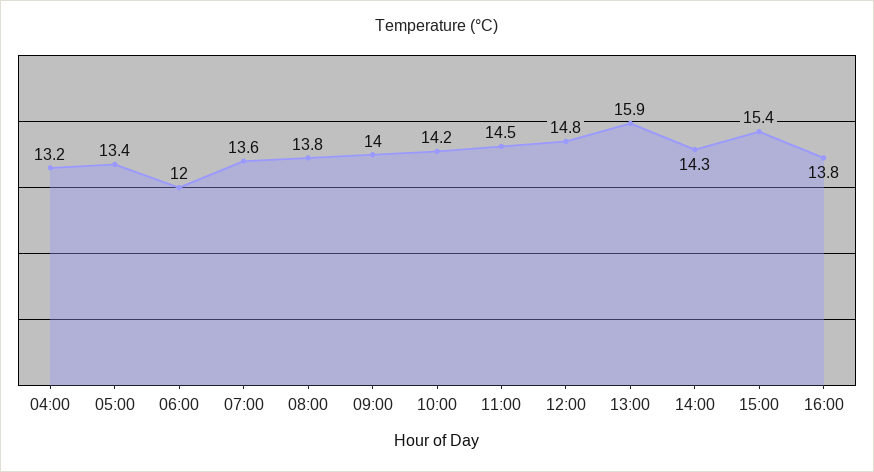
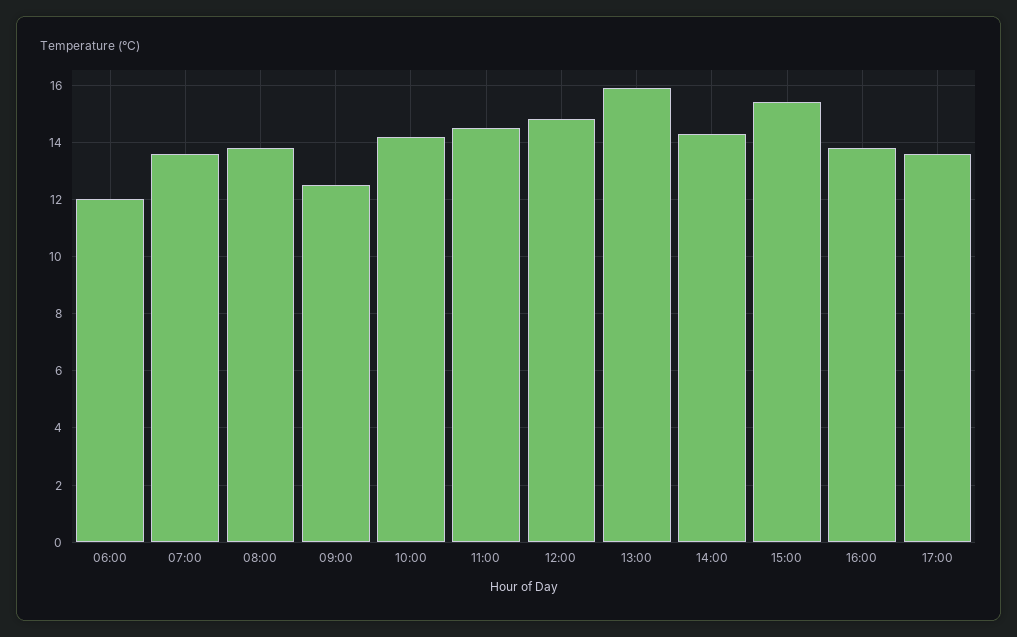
04:00: 13.2 -> none
05:00: 13.4 -> none
09:00: 14 -> 12.5
17:00: none -> 13.5

